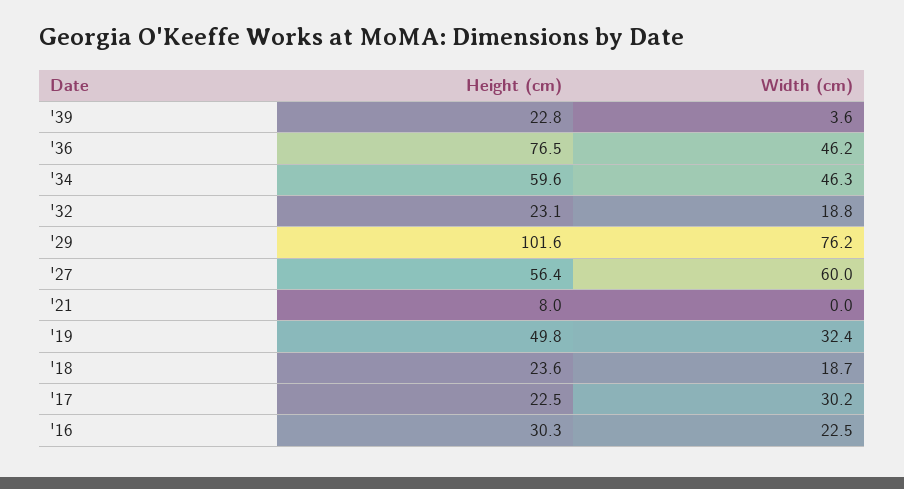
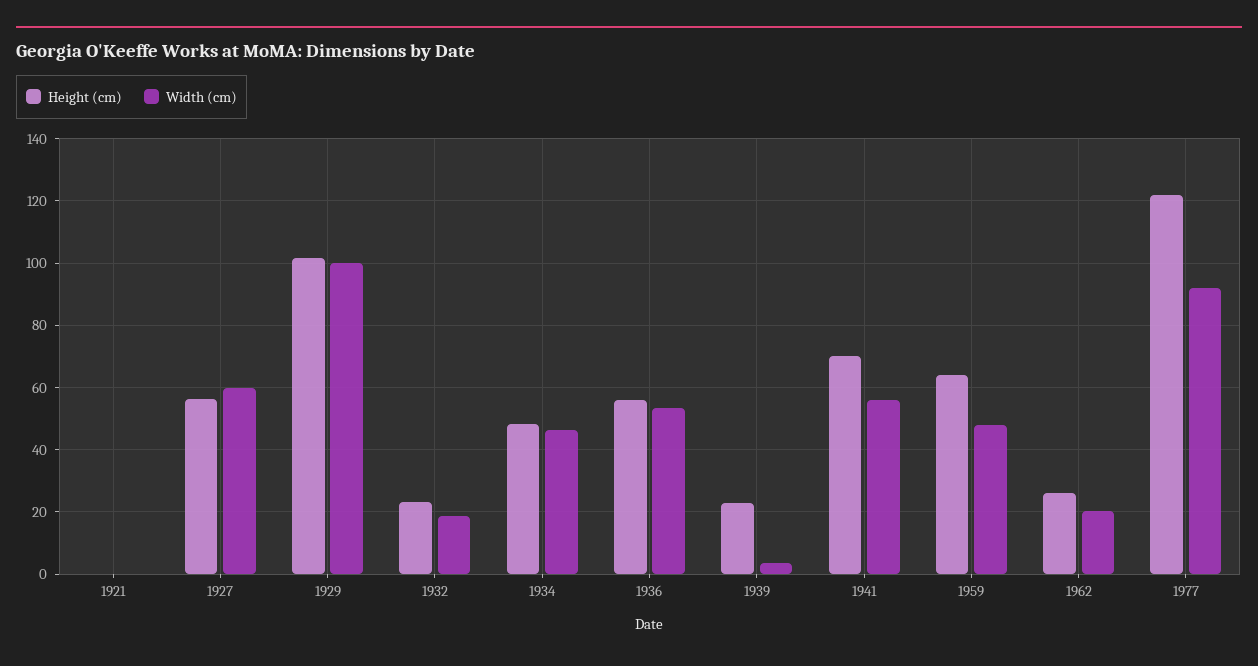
Height (cm), '36: 76.5 -> 56
Width (cm), '36: 46.2 -> 54
Height (cm), '34: 59.6 -> 48
Width (cm), '29: 76.2 -> 100
Height (cm), '21: 8 -> 0
Height (cm), '19: 49.8 -> none
Width (cm), '19: 32.4 -> none
Height (cm), '18: 23.6 -> none
Width (cm), '18: 18.7 -> none
Height (cm), '17: 22.5 -> none
Width (cm), '17: 30.2 -> none
Height (cm), '16: 30.3 -> none
Width (cm), '16: 22.5 -> none
Height (cm), 1941: none -> 70
Width (cm), 1941: none -> 56
Height (cm), 1959: none -> 64
Width (cm), 1959: none -> 48
Height (cm), 1962: none -> 26
Width (cm), 1962: none -> 20
Height (cm), 1977: none -> 122
Width (cm), 1977: none -> 92

